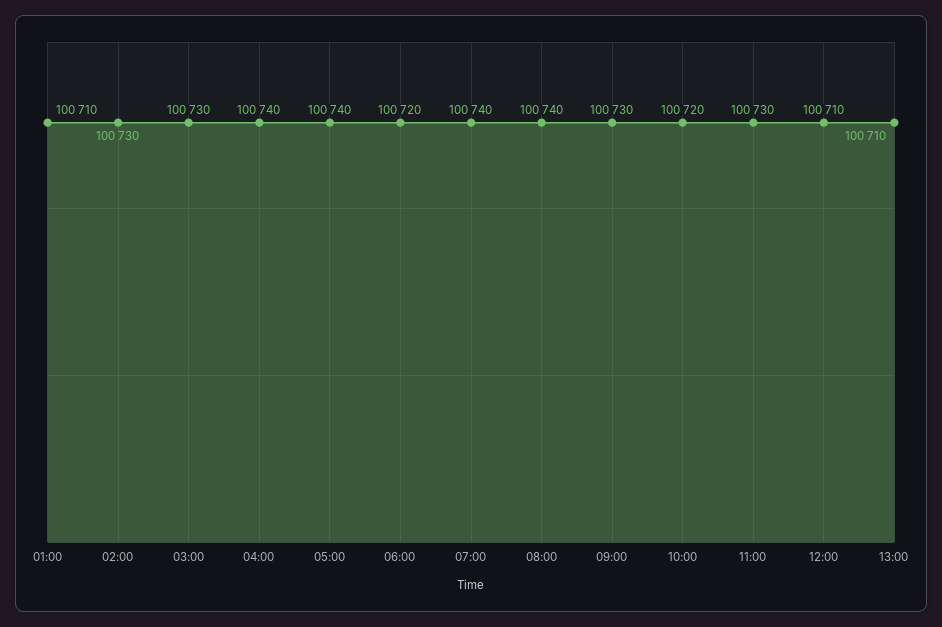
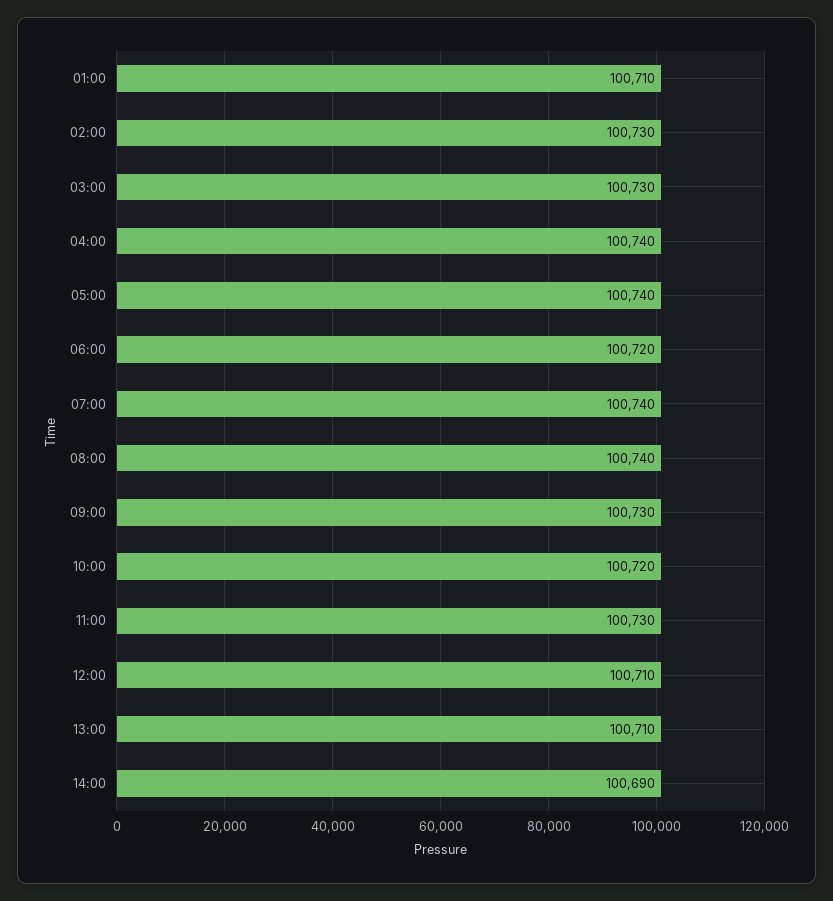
14:00: none -> 100690

